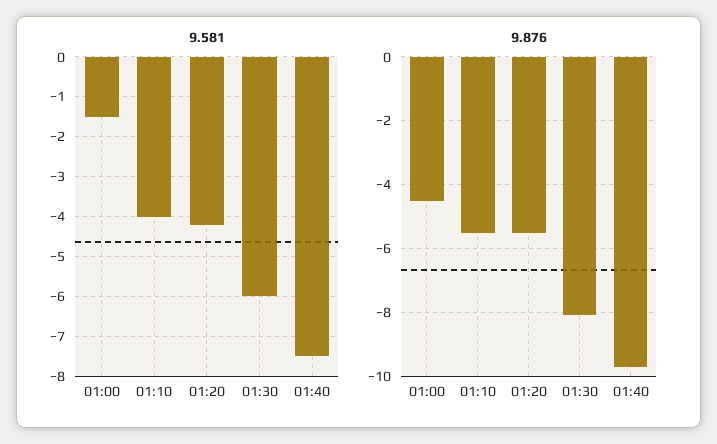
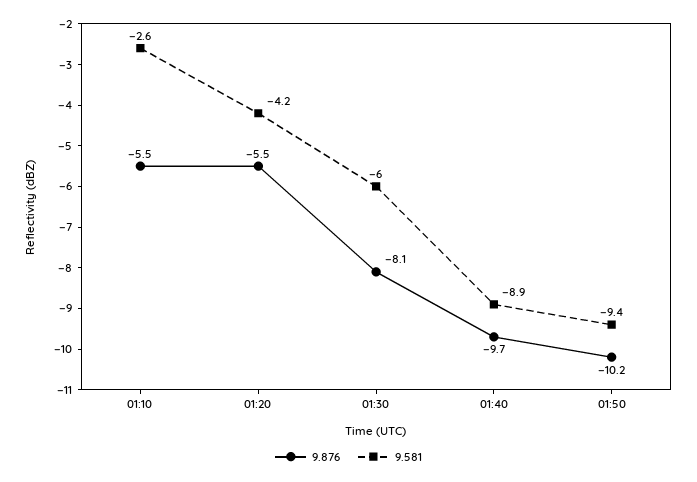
9.581, 01:00: -1.5 -> none
9.581, 01:10: -4 -> -2.6
9.581, 01:40: -7.5 -> -8.9
9.876, 01:00: -4.5 -> none
9.876, 01:50: none -> -10.2
9.581, 01:50: none -> -9.4

